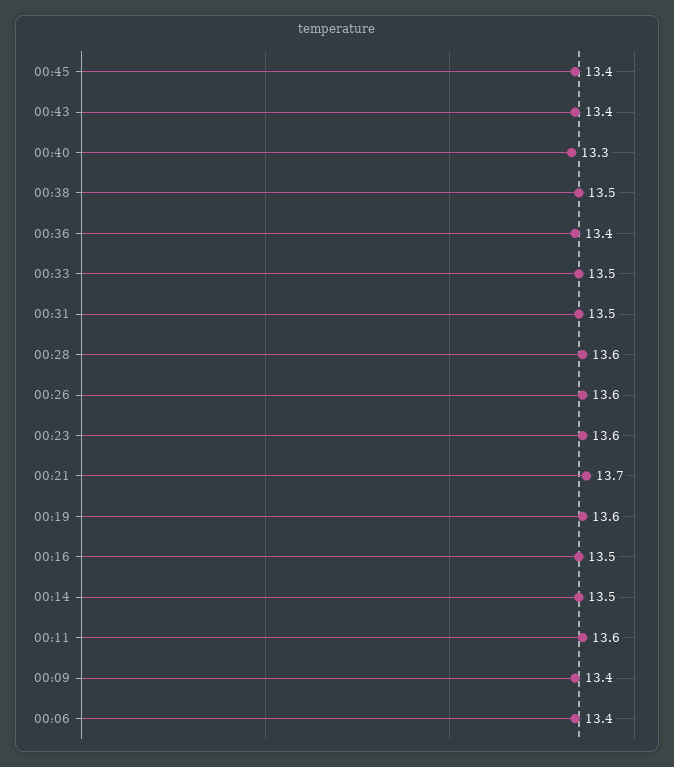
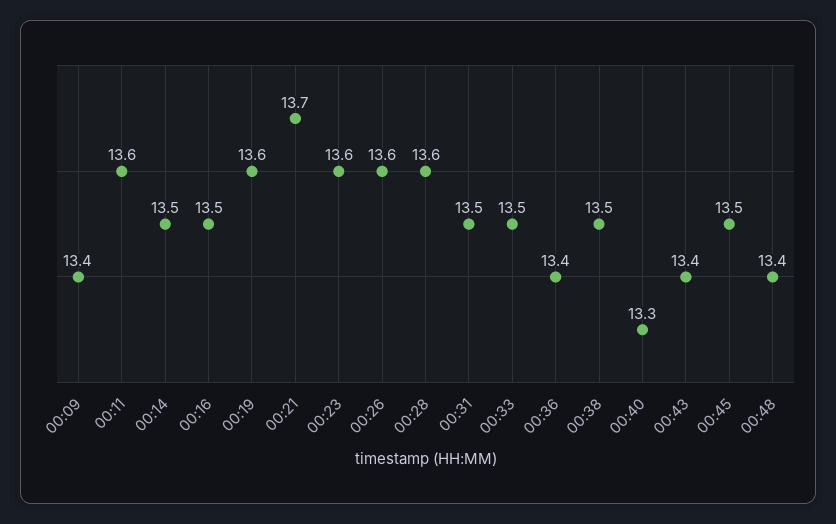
00:45: 13.4 -> 13.5
00:06: 13.4 -> none
00:48: none -> 13.4

